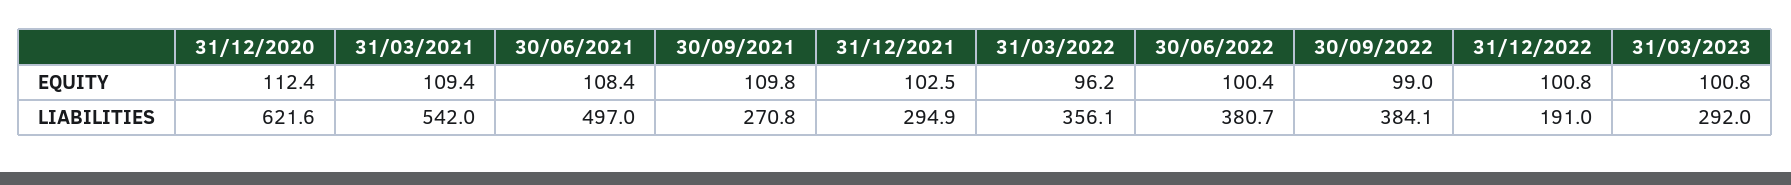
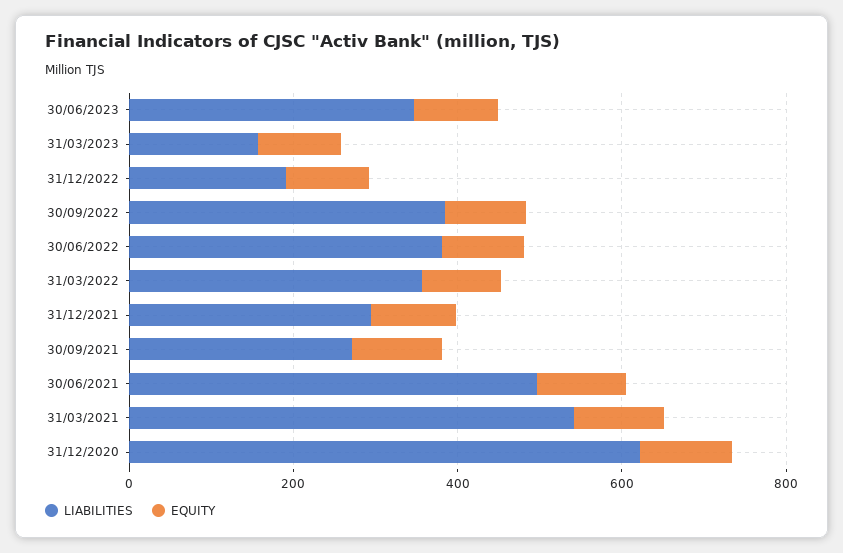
LIABILITIES, 31/03/2023: 292 -> 150
LIABILITIES, 30/06/2023: none -> 350
EQUITY, 30/06/2023: none -> 100

